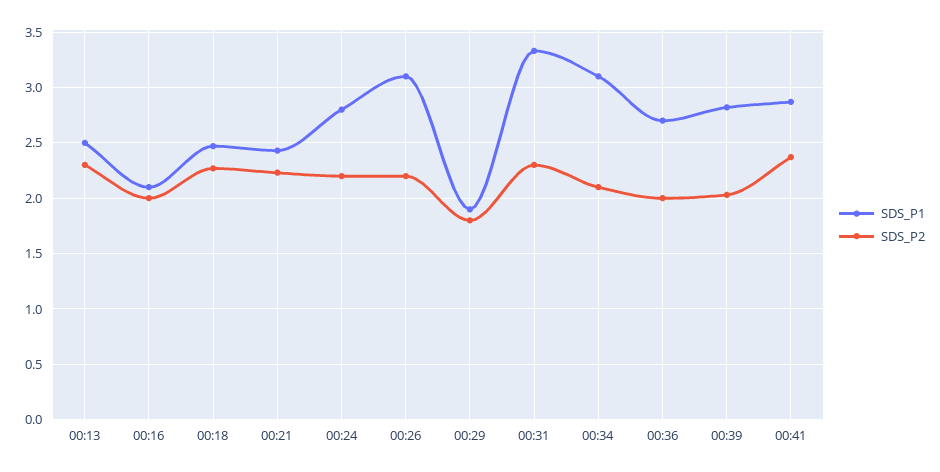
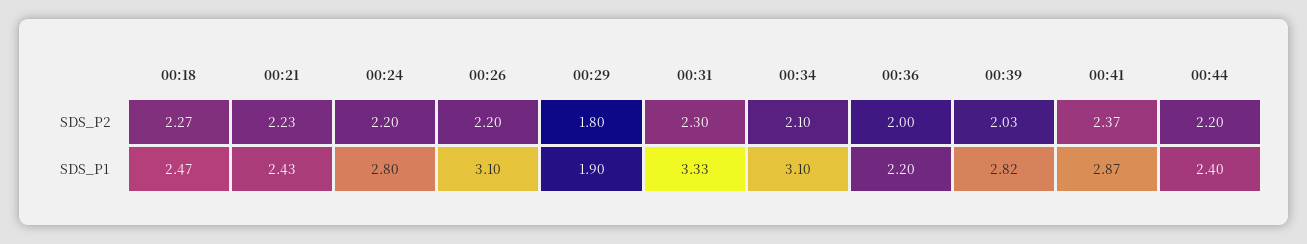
SDS_P1, 00:13: 2.5 -> none
SDS_P2, 00:13: 2.3 -> none
SDS_P1, 00:16: 2.1 -> none
SDS_P2, 00:16: 2 -> none
SDS_P1, 00:36: 2.7 -> 2.2
SDS_P2, 00:44: none -> 2.2
SDS_P1, 00:44: none -> 2.4

